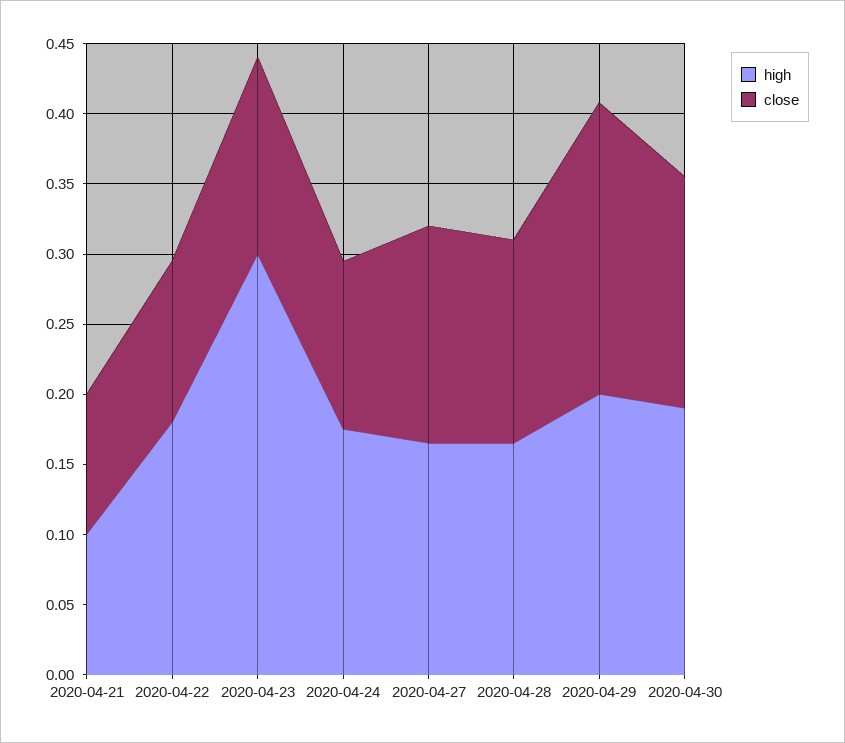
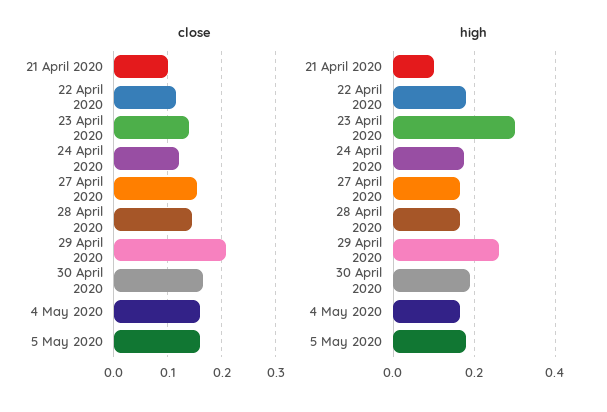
high, 2020-04-29: 0.2 -> 0.26
close, 4 May 2020: none -> 0.16
close, 5 May 2020: none -> 0.16
high, 4 May 2020: none -> 0.16
high, 5 May 2020: none -> 0.18

